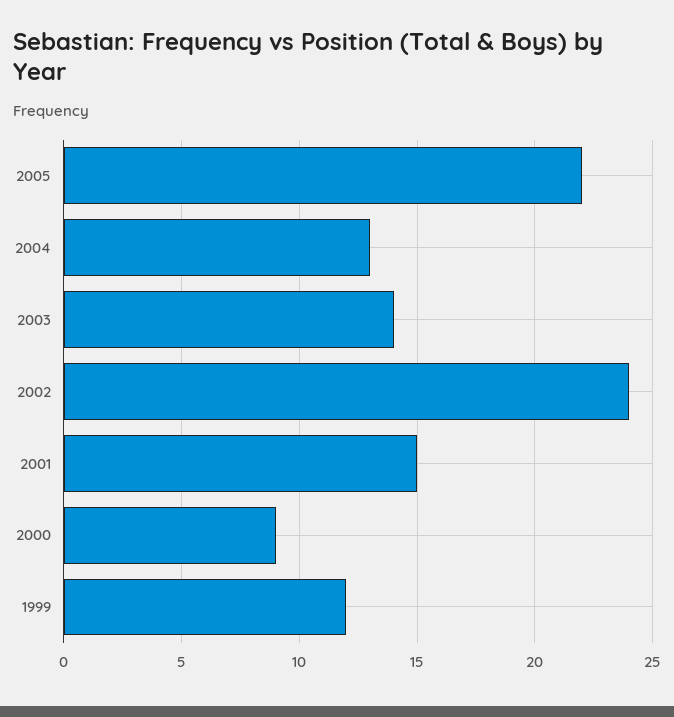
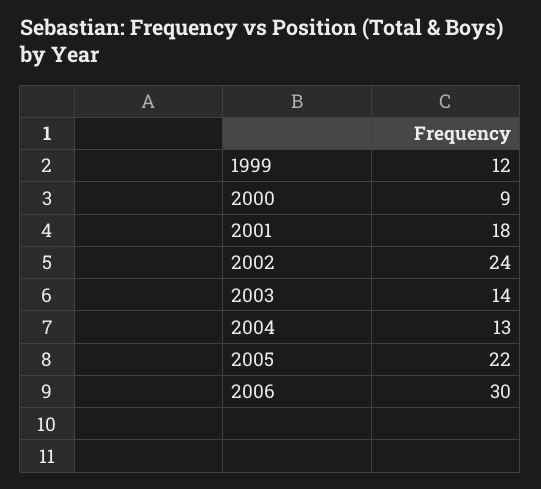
2001: 15 -> 18
2006: none -> 30

